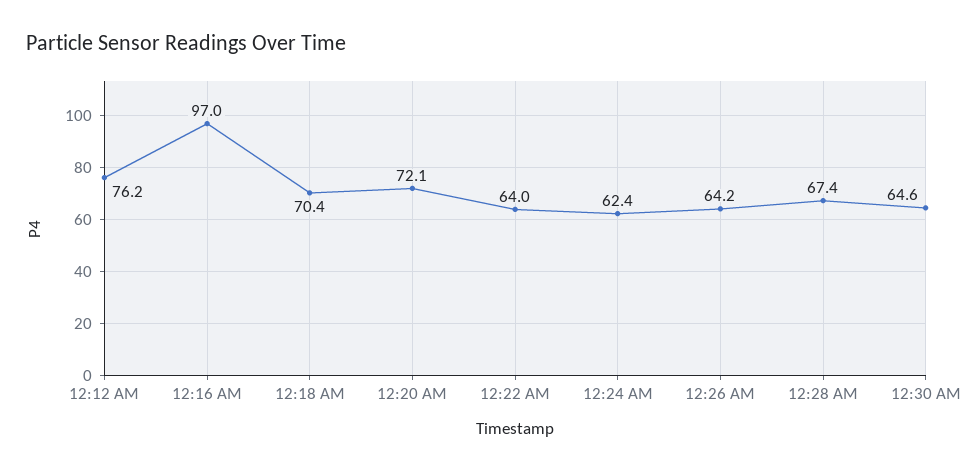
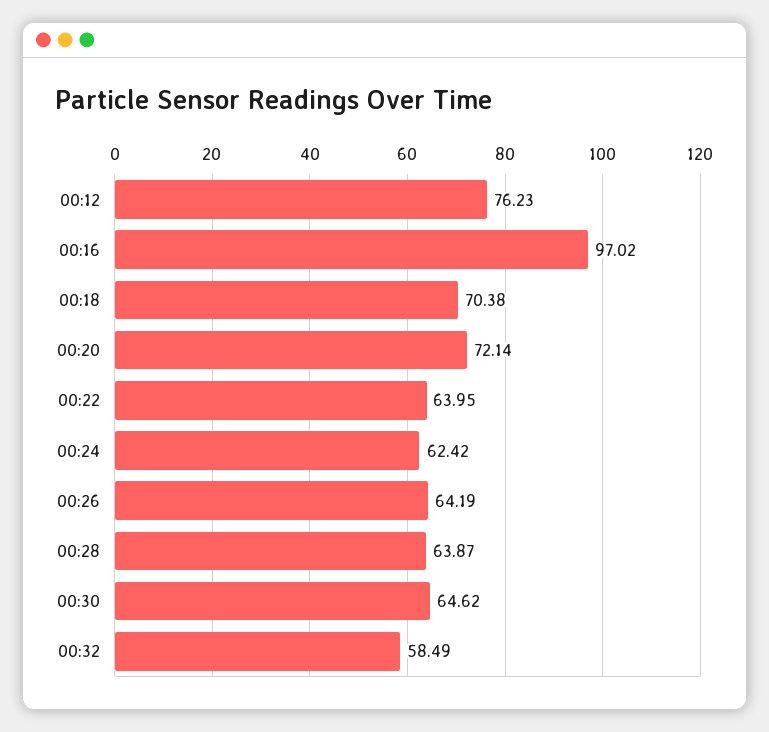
12:28 AM: 67.4 -> 63.87
00:32: none -> 58.49

